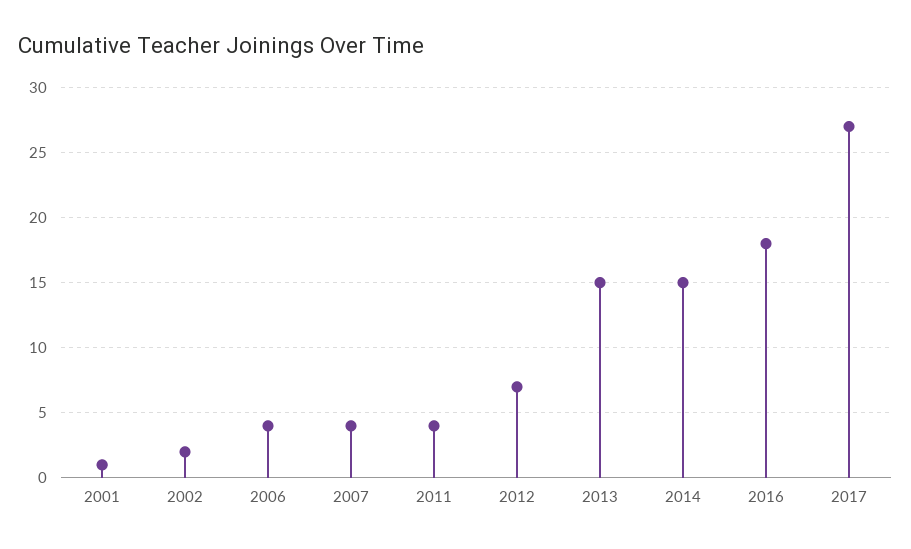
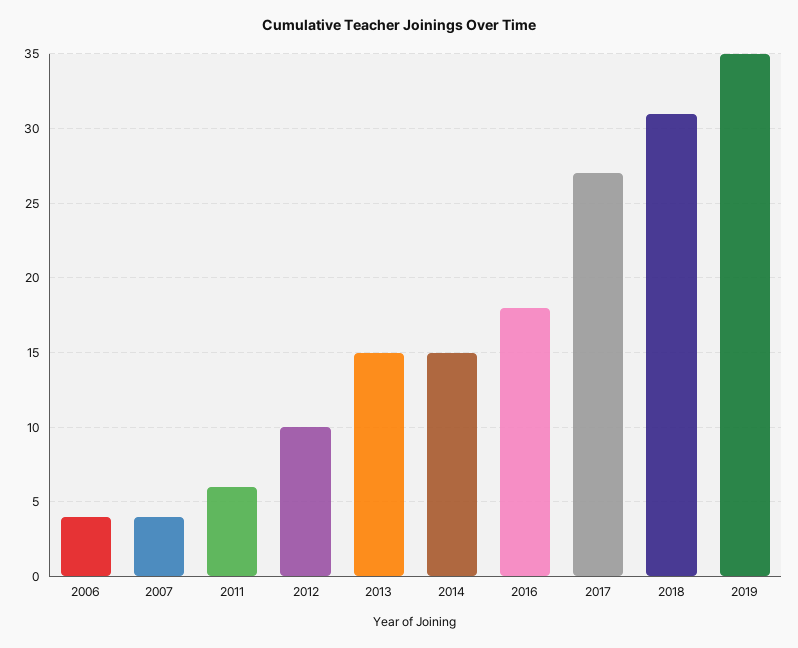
2001: 1 -> none
2002: 2 -> none
2011: 4 -> 6
2012: 7 -> 10
2018: none -> 31
2019: none -> 35

